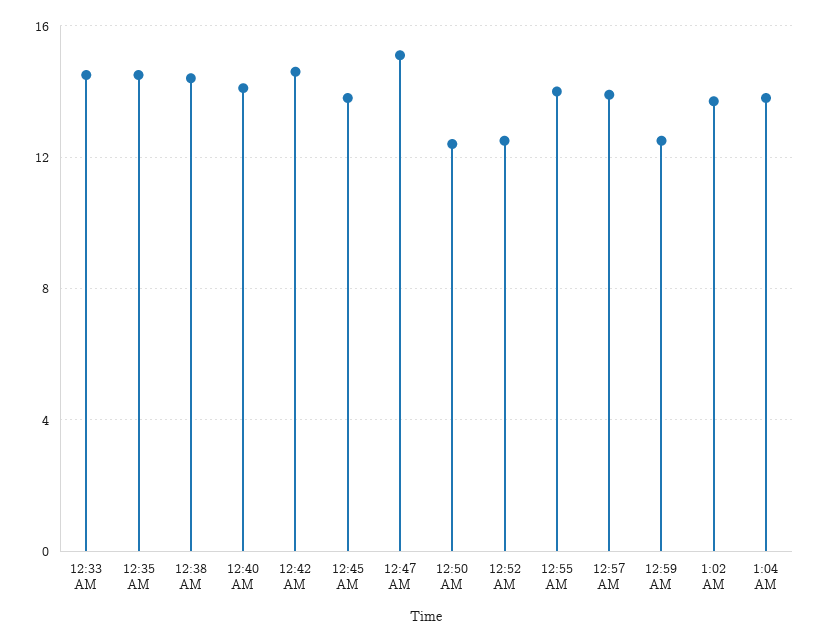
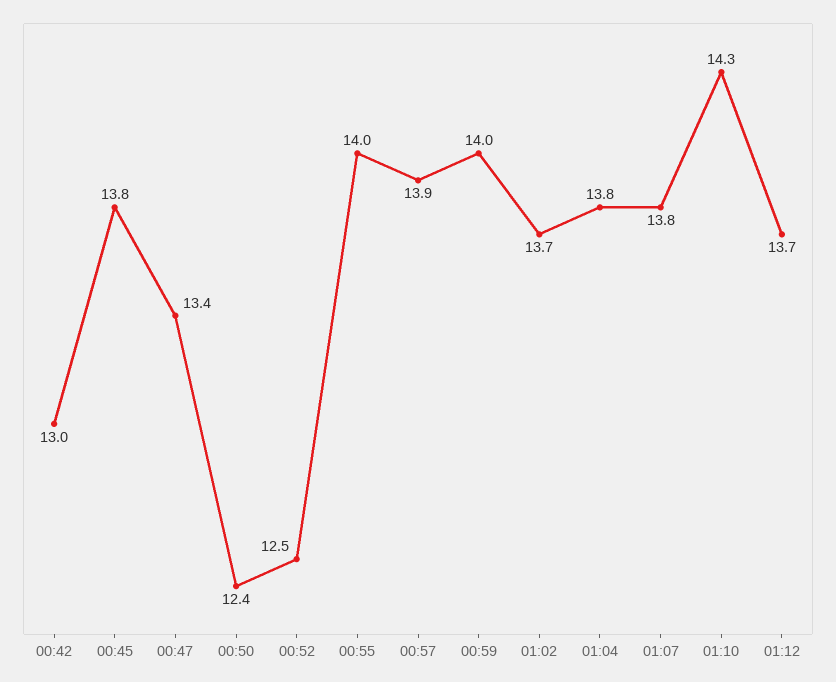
12:33 AM: 14.5 -> none
12:35 AM: 14.5 -> none
12:38 AM: 14.5 -> none
12:40 AM: 14 -> none
12:42 AM: 14.5 -> 13
12:47 AM: 15 -> 13.4
12:59 AM: 12.5 -> 14
01:07: none -> 13.8
01:10: none -> 14.3
01:12: none -> 13.7

